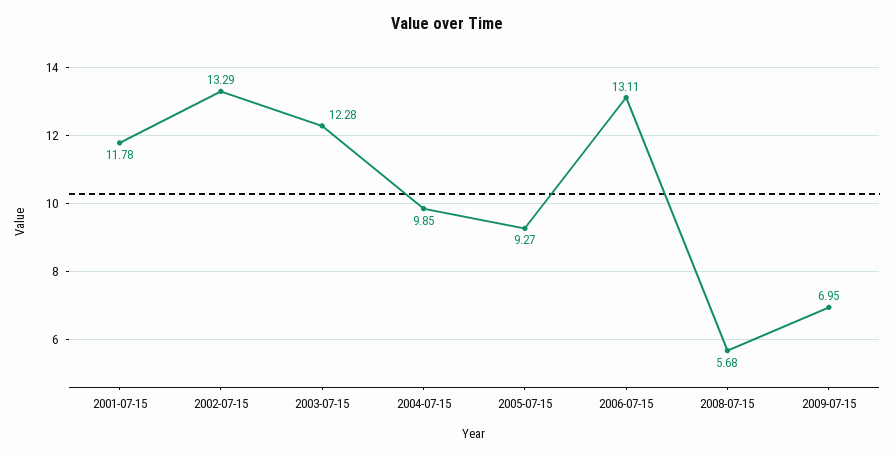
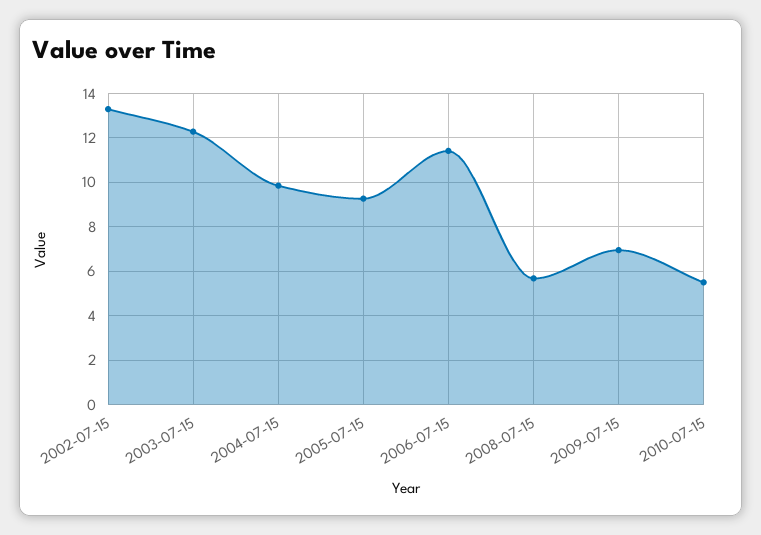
2001-07-15: 11.78 -> none
2006-07-15: 13.11 -> 11.5
2010-07-15: none -> 5.5

